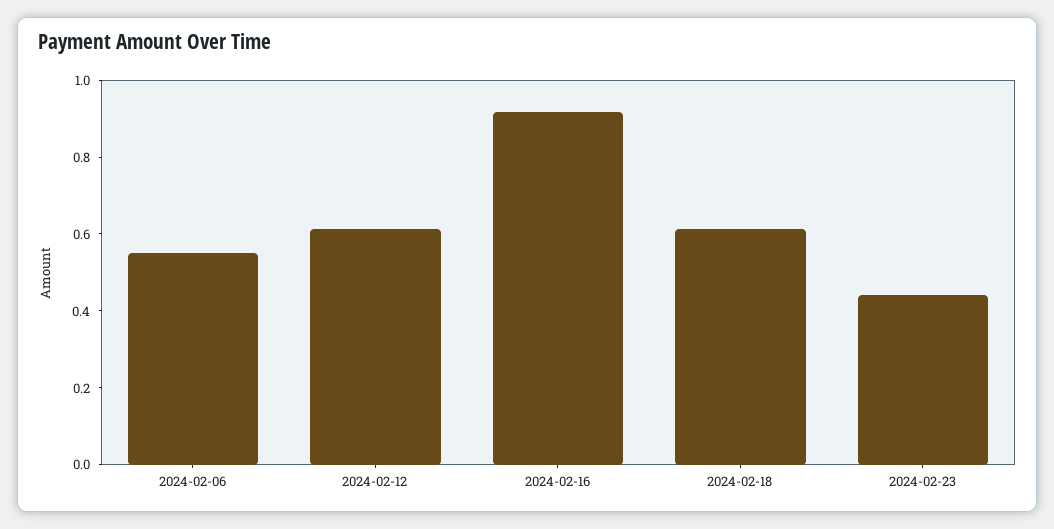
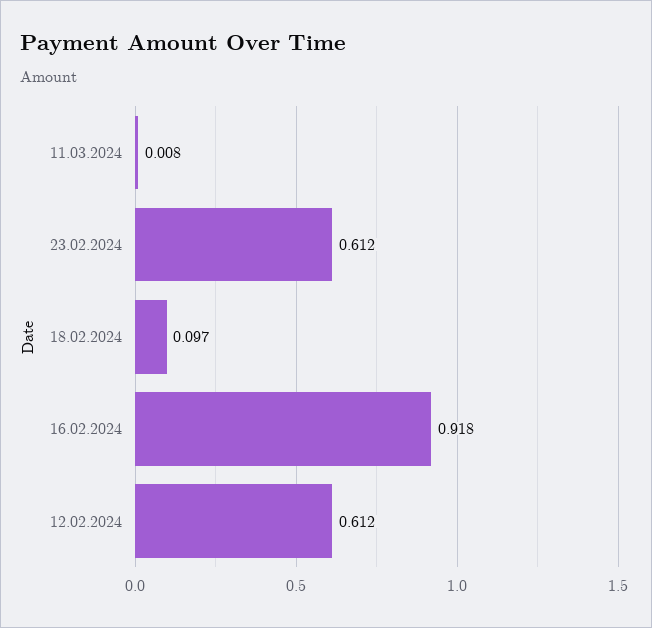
2024-02-06: 0.55 -> none
2024-02-18: 0.6 -> 0.097
2024-02-23: 0.45 -> 0.612
11.03.2024: none -> 0.008

